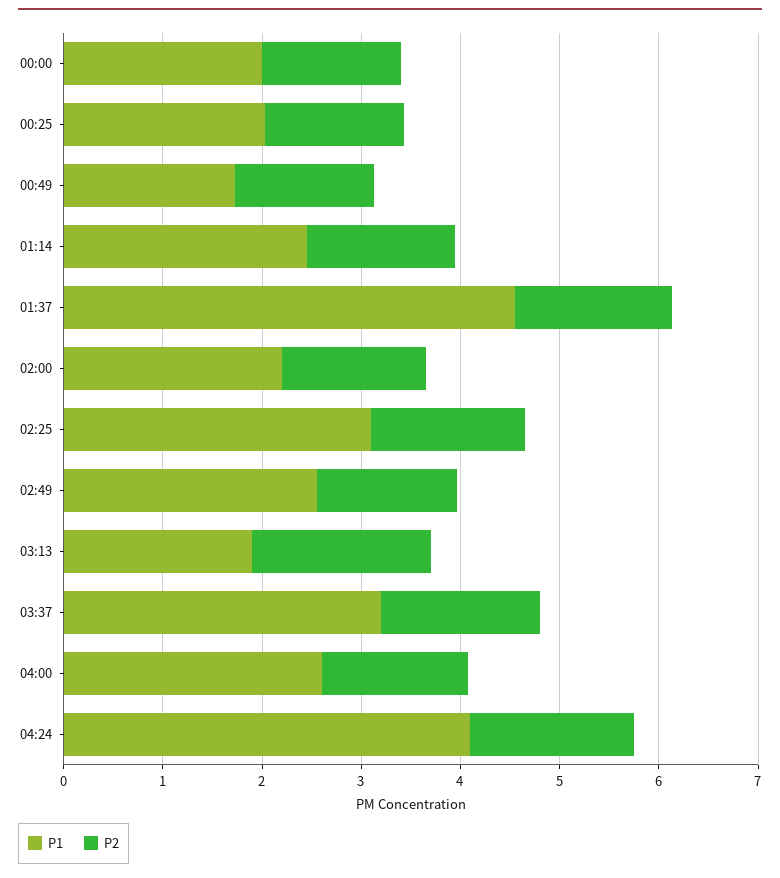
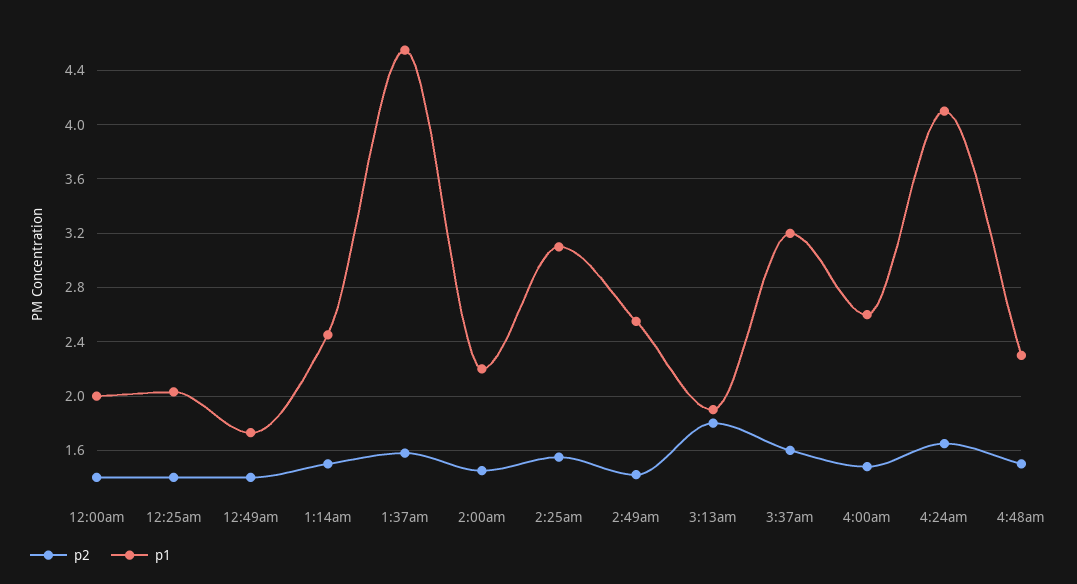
P2, 4:48am: none -> 1.5
P1, 4:48am: none -> 2.3

